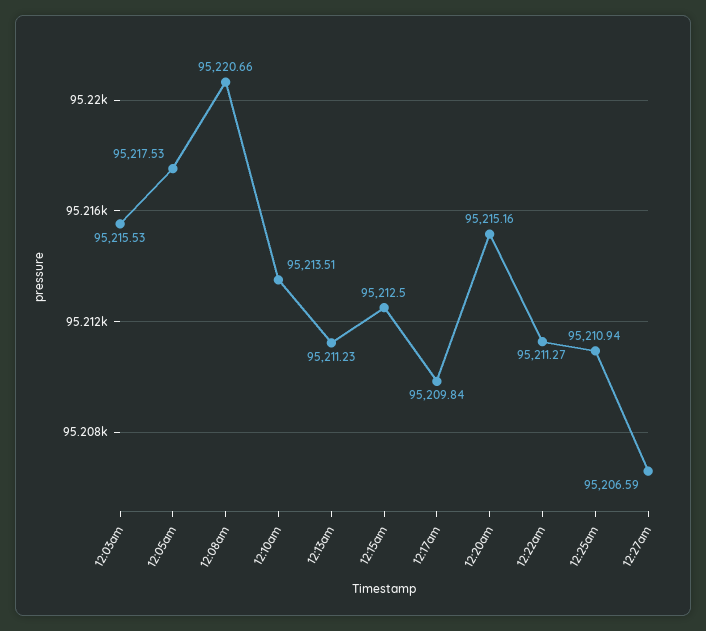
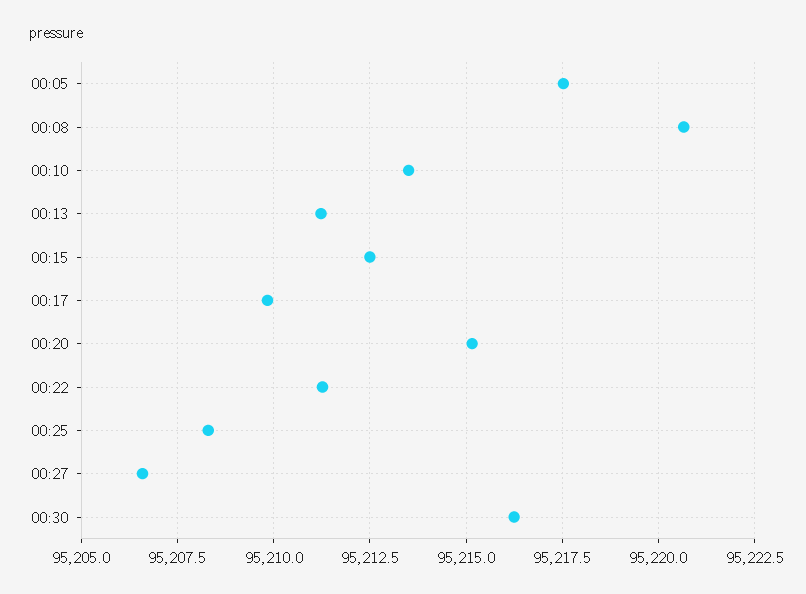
12:03am: 95215.53 -> none
12:25am: 95210.94 -> 95208.25
00:30: none -> 95216.25

